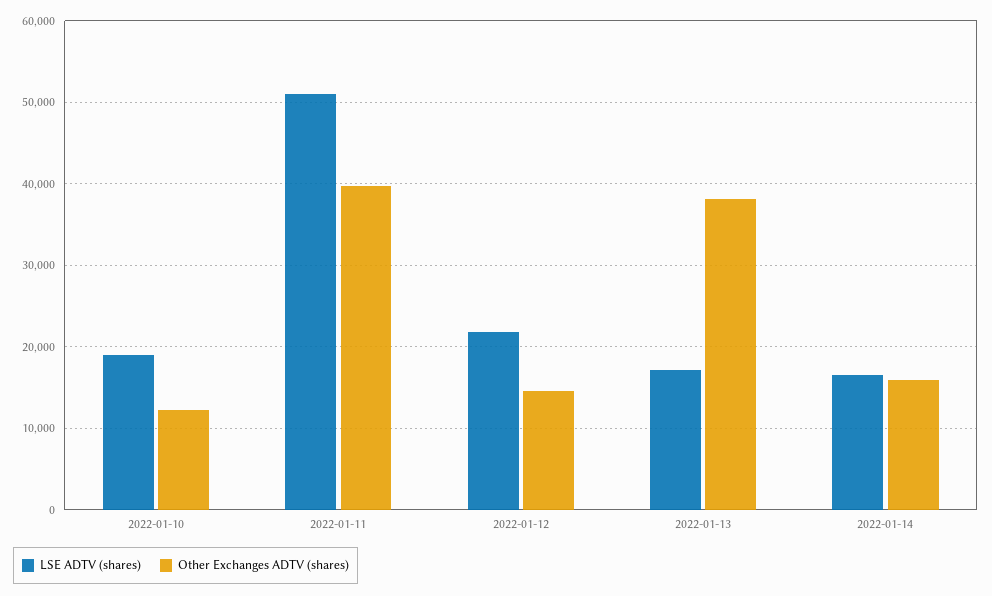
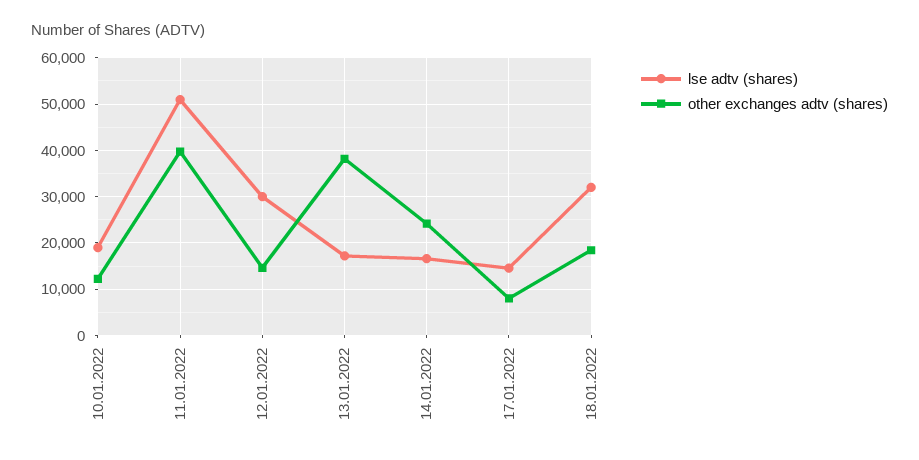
LSE ADTV (shares), 2022-01-12: 22000 -> 30000
Other Exchanges ADTV (shares), 2022-01-14: 16000 -> 24000
LSE ADTV (shares), 17.01.2022: none -> 14000
Other Exchanges ADTV (shares), 17.01.2022: none -> 8000
LSE ADTV (shares), 18.01.2022: none -> 32000
Other Exchanges ADTV (shares), 18.01.2022: none -> 18000

